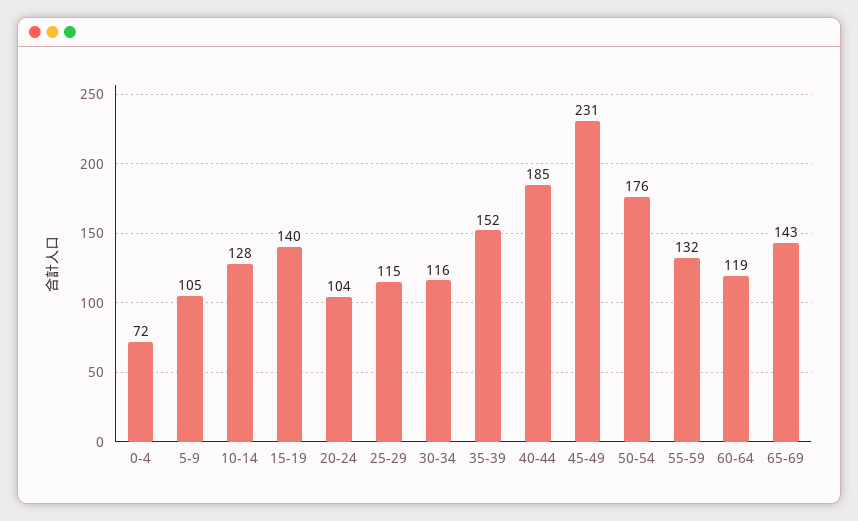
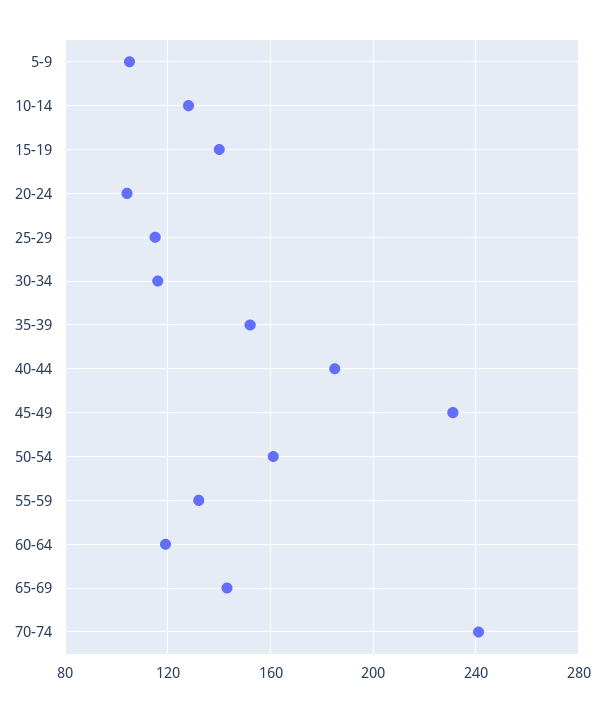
0-4: 72 -> none
50-54: 176 -> 160
70-74: none -> 240

